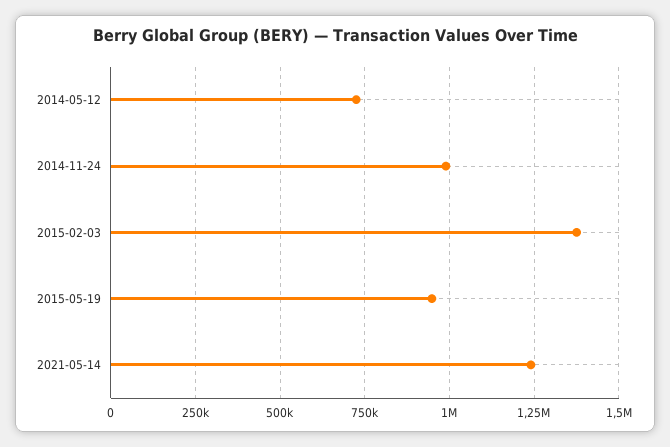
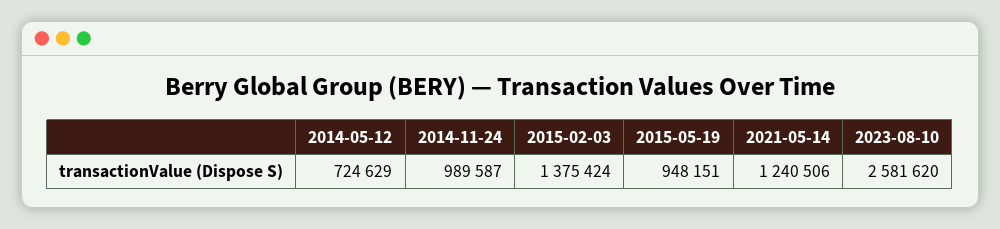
2023-08-10: none -> 2581620

